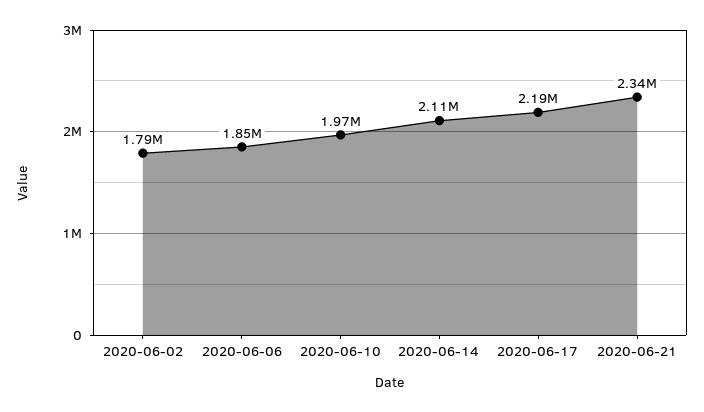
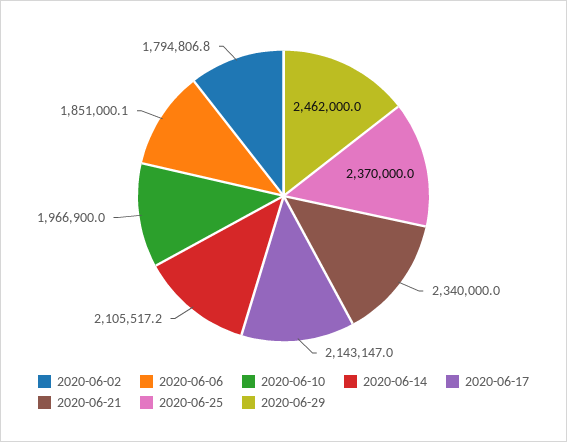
2020-06-17: 2190000 -> 2143147
2020-06-25: none -> 2370000
2020-06-29: none -> 2462000

